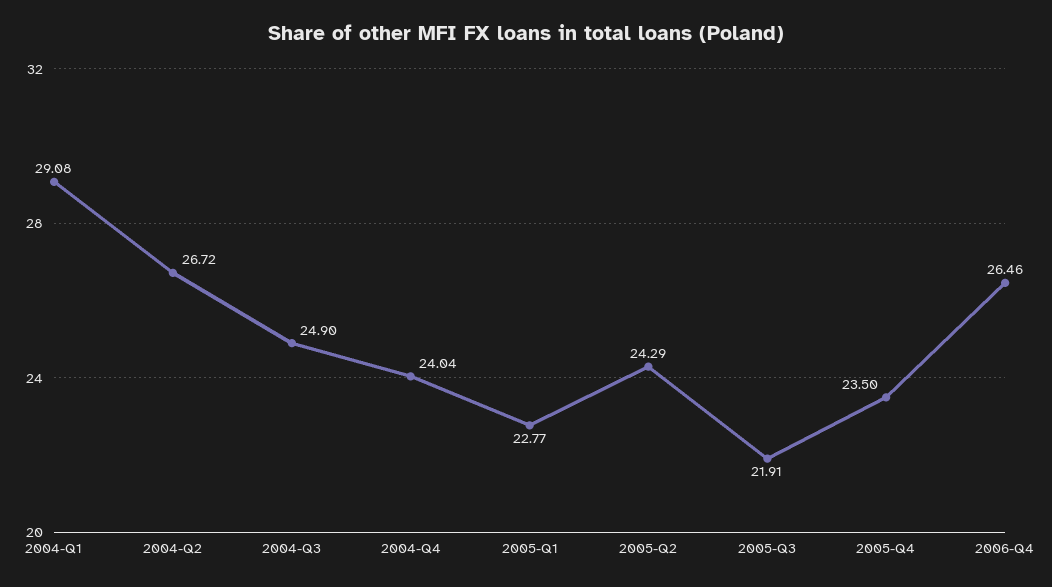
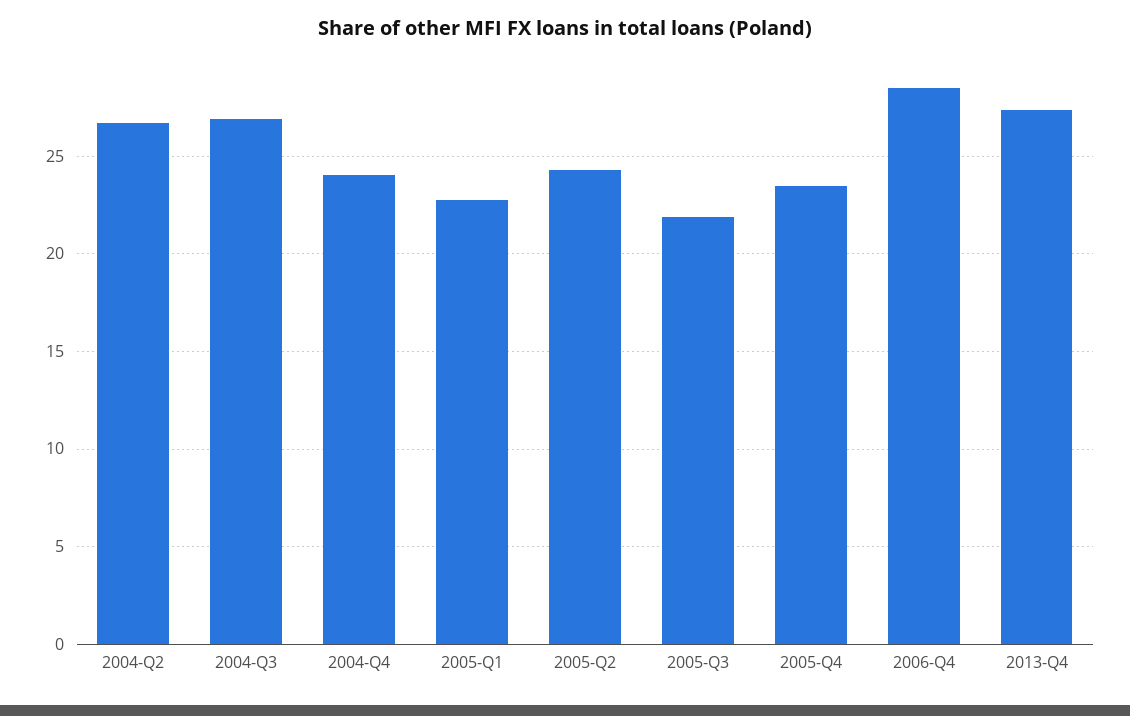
2004-Q1: 29.08 -> none
2004-Q3: 24.9 -> 27
2006-Q4: 26.46 -> 28.5
2013-Q4: none -> 27.5

